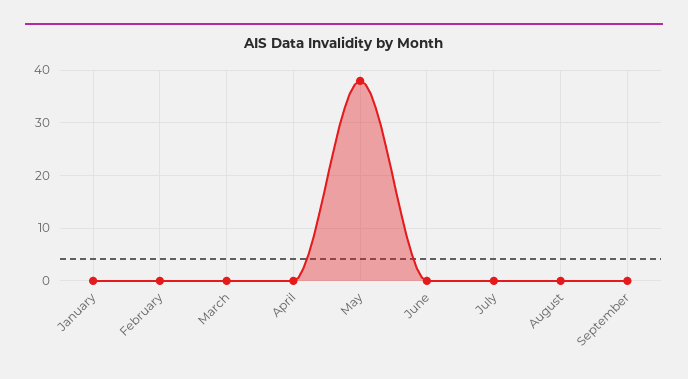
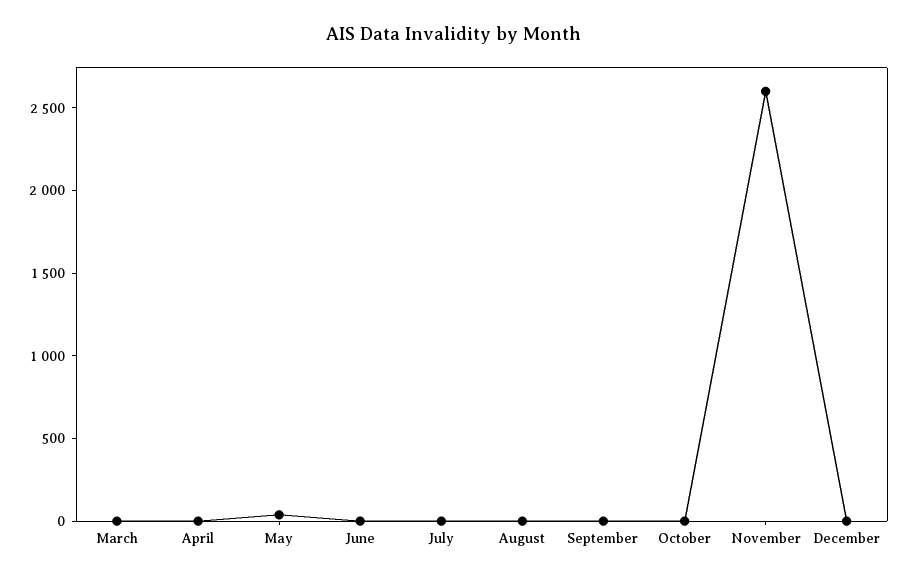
January: 0 -> none
February: 0 -> none
October: none -> 0
November: none -> 2600
December: none -> 0

